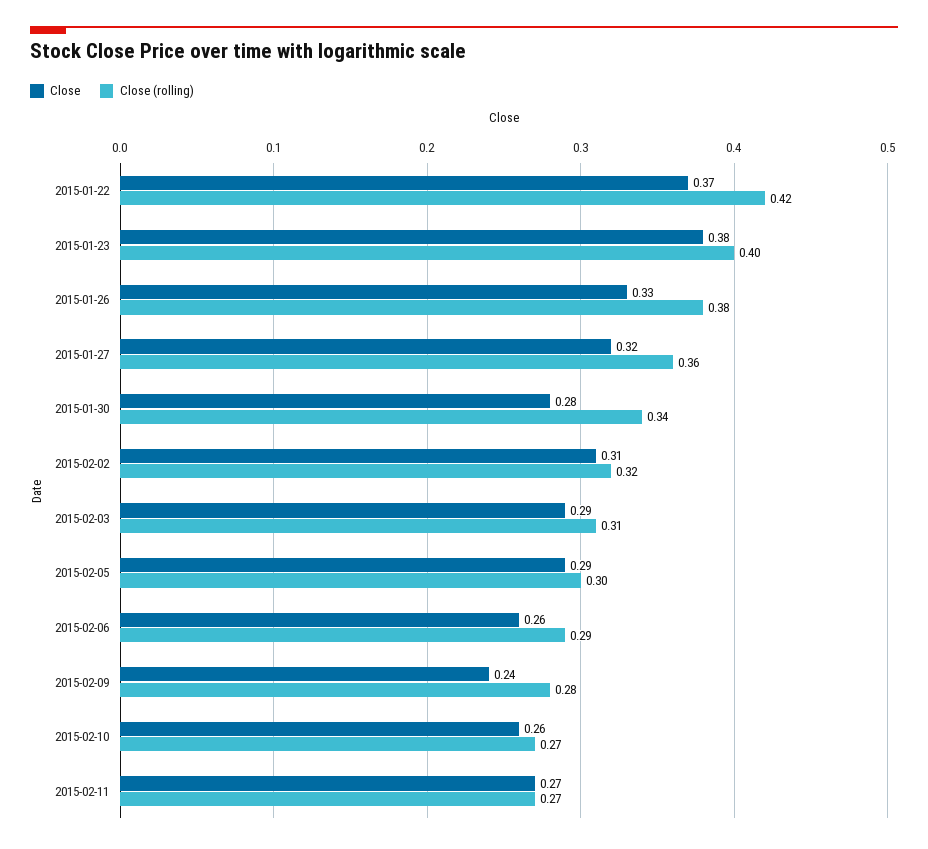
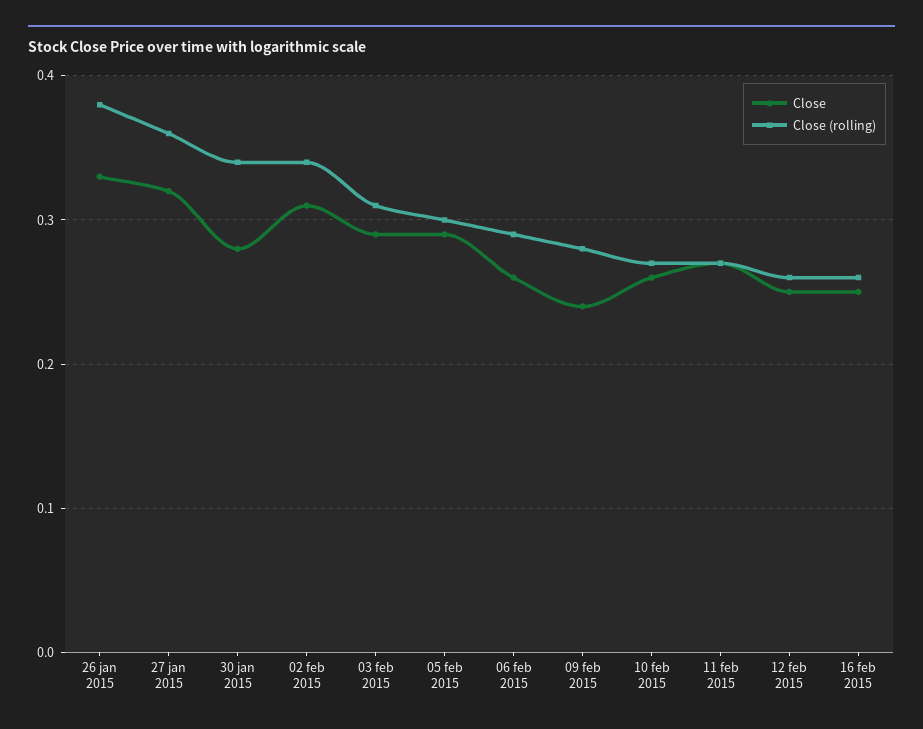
Close, 2015-01-22: 0.37 -> none
Close (rolling), 2015-01-22: 0.42 -> none
Close, 2015-01-23: 0.38 -> none
Close (rolling), 2015-01-23: 0.4 -> none
Close (rolling), 2015-02-02: 0.32 -> 0.34
Close, 12 feb 2015: none -> 0.25
Close (rolling), 12 feb 2015: none -> 0.26
Close, 16 feb 2015: none -> 0.25
Close (rolling), 16 feb 2015: none -> 0.26

